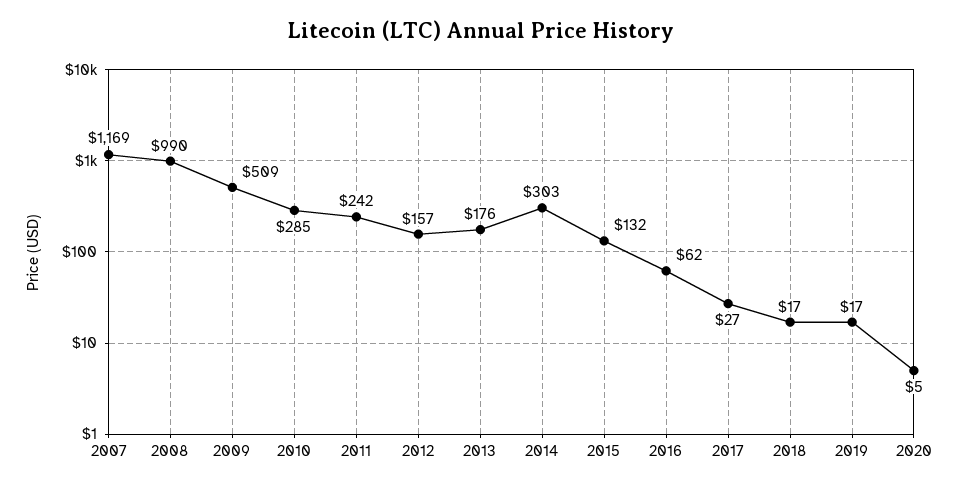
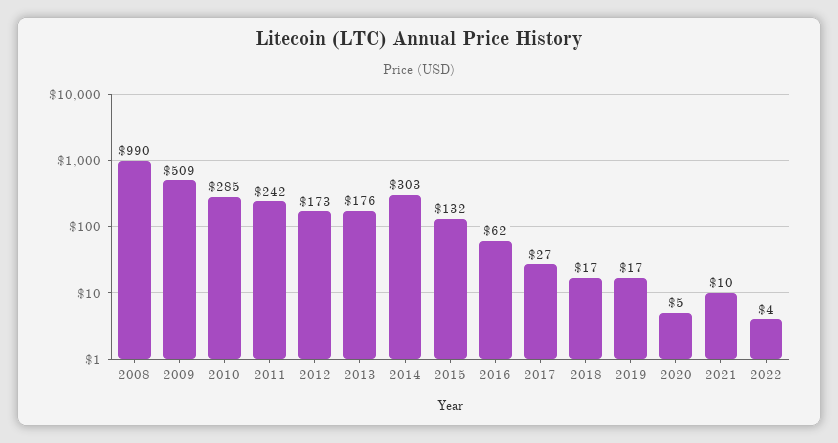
2007: 1169 -> none
2012: 157 -> 173
2021: none -> 10
2022: none -> 4

